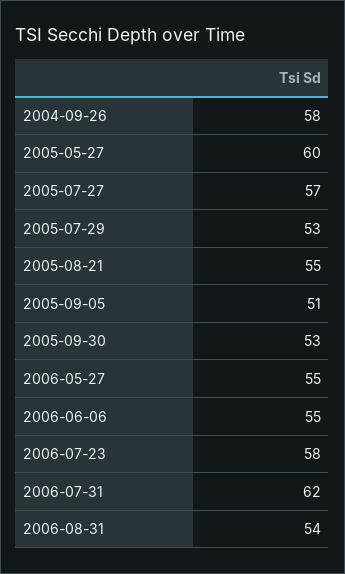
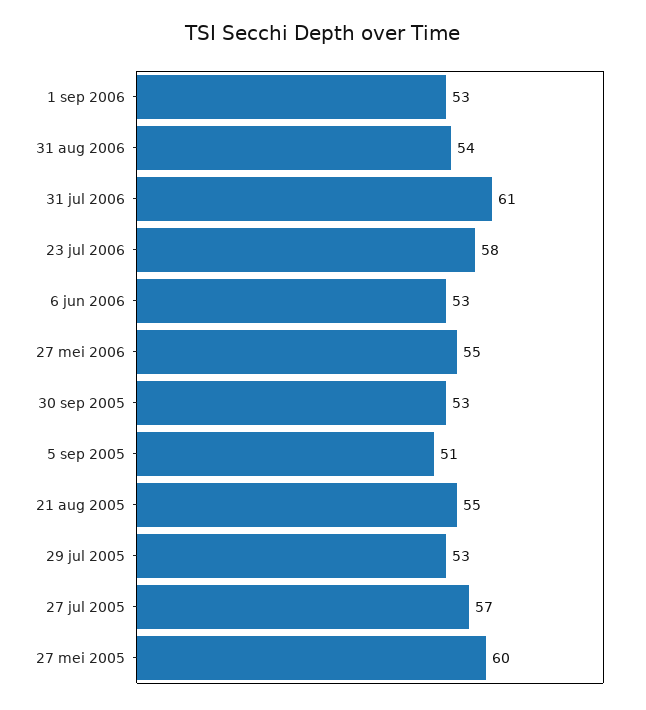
2004-09-26: 58 -> none
2006-06-06: 55 -> 53
2006-07-31: 62 -> 61
1 sep 2006: none -> 53

